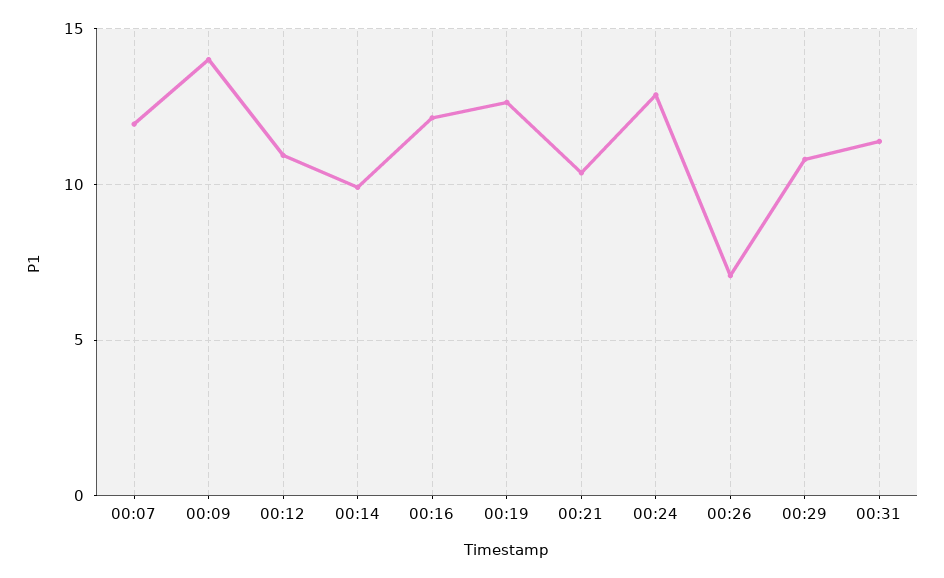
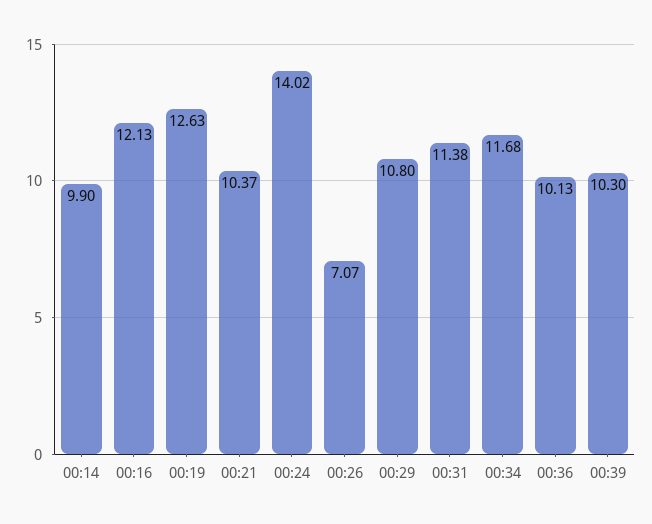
00:07: 12 -> none
00:09: 14 -> none
00:12: 11 -> none
00:24: 13 -> 14.02
00:34: none -> 11.68
00:36: none -> 10.13
00:39: none -> 10.3

